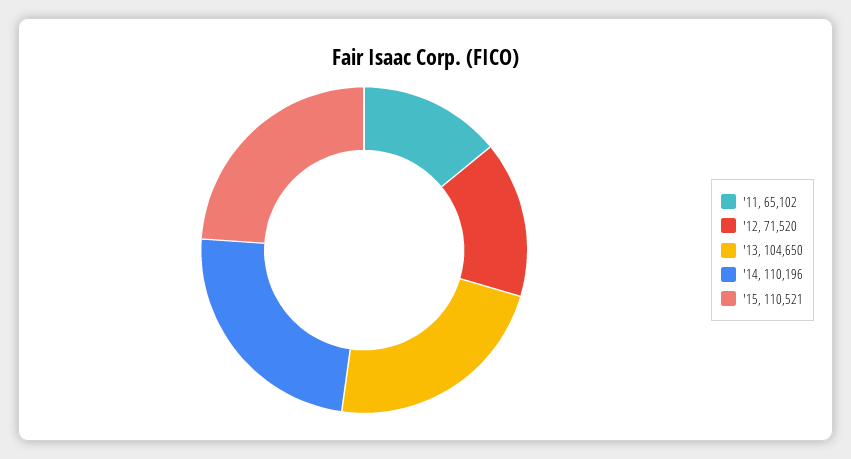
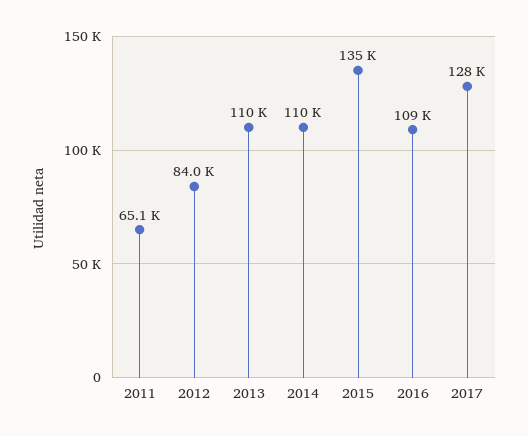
'12: 71520 -> 84000
'13: 104650 -> 110000
'15: 110521 -> 135000
2016: none -> 109000
2017: none -> 128000

